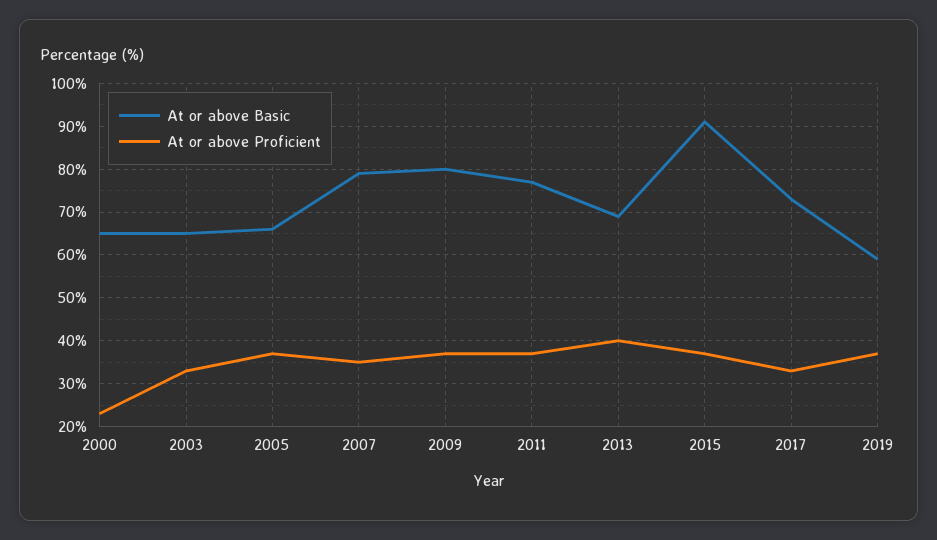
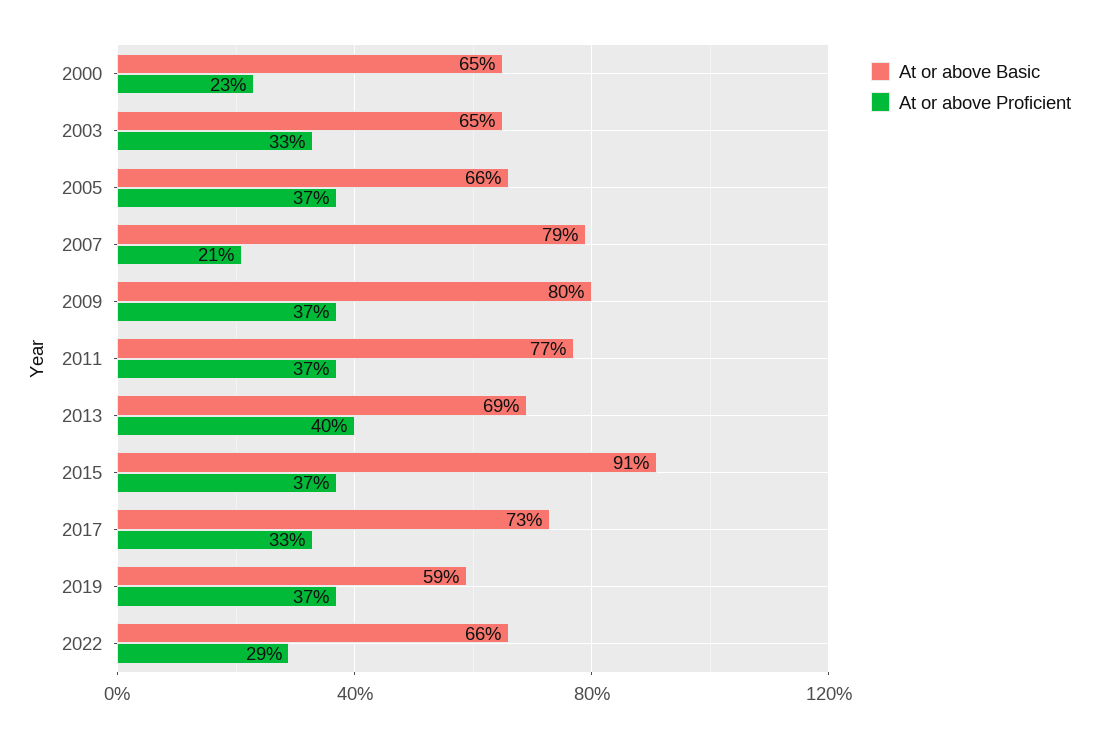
At or above Proficient, 2007: 35 -> 21
At or above Basic, 2022: none -> 66
At or above Proficient, 2022: none -> 29

